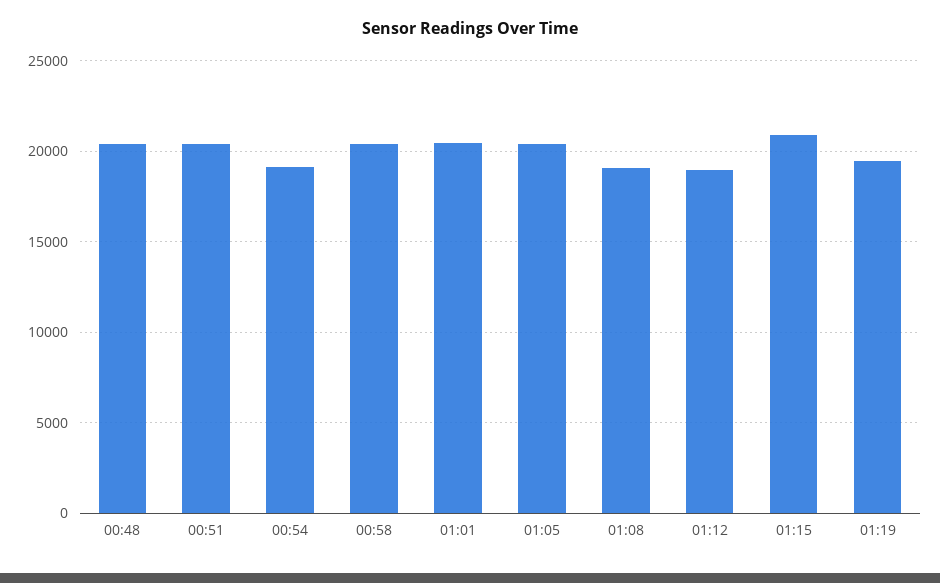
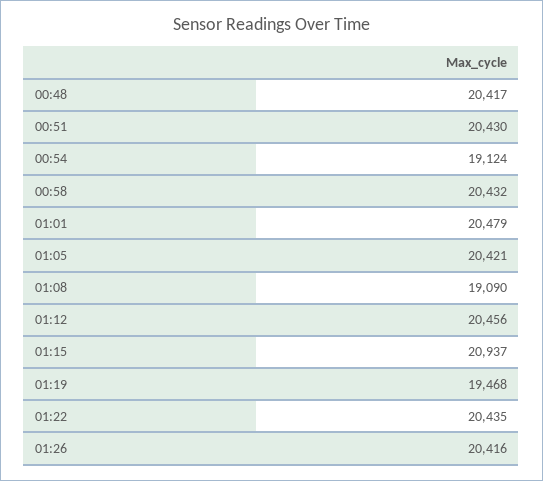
01:12: 19000 -> 20456
01:22: none -> 20435
01:26: none -> 20416

